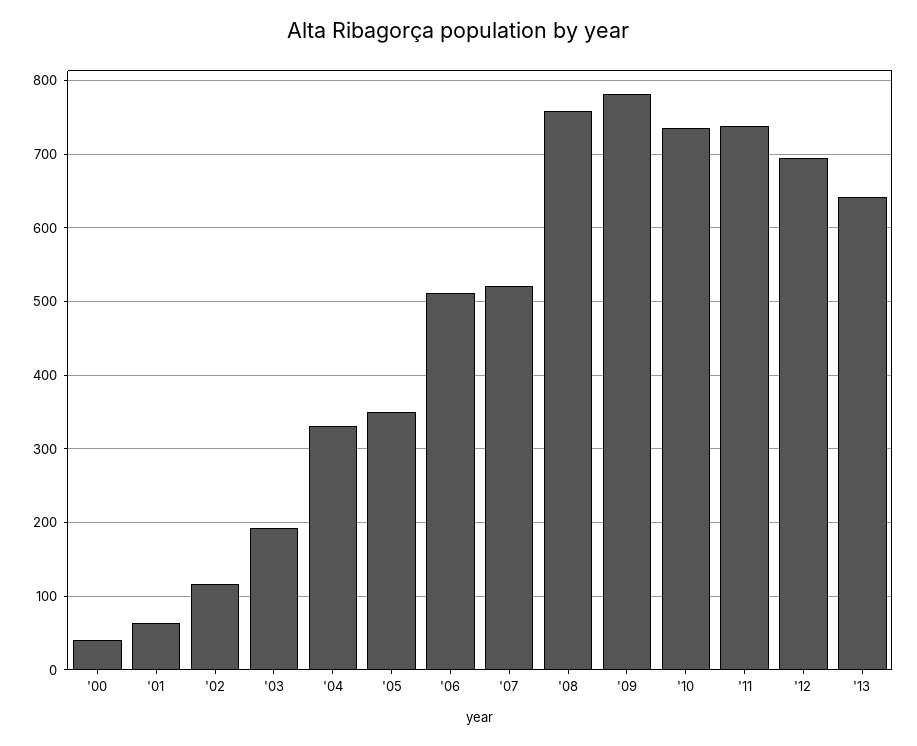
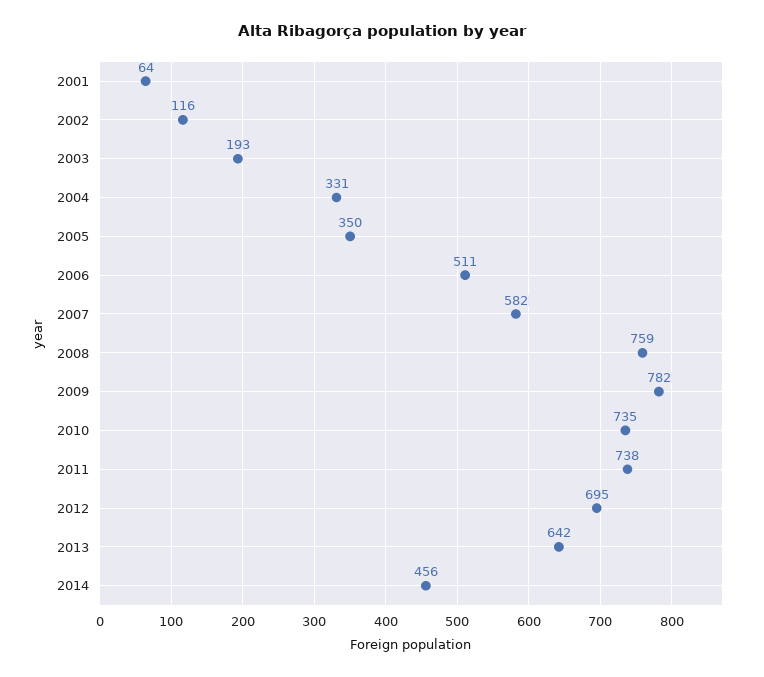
'00: 40 -> none
'07: 520 -> 582
2014: none -> 456

